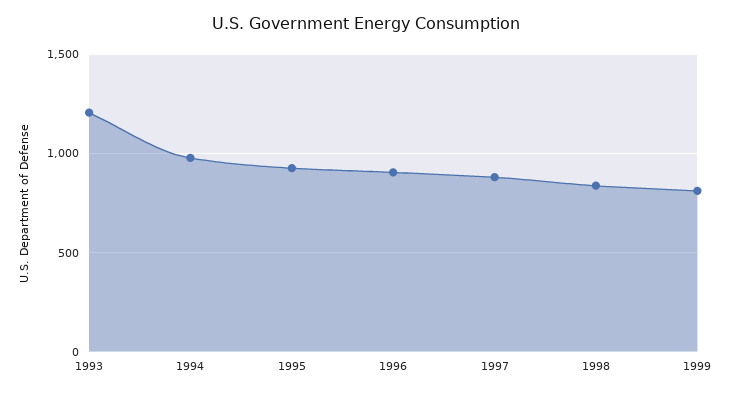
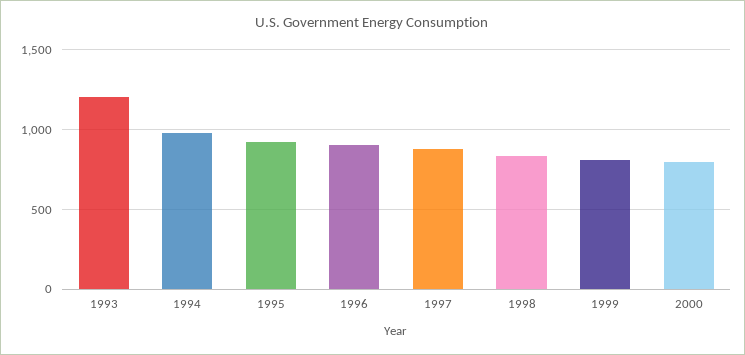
2000: none -> 800

